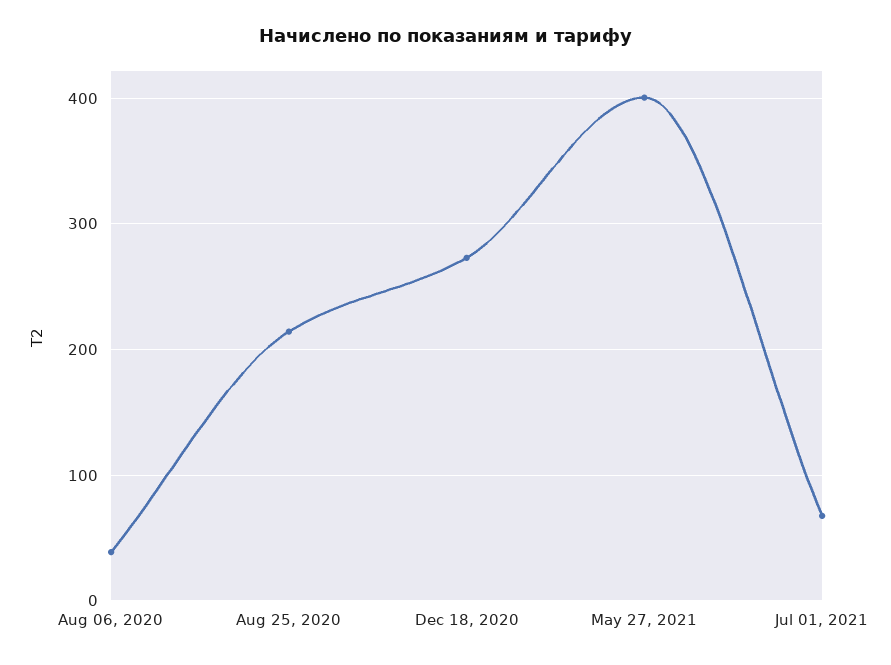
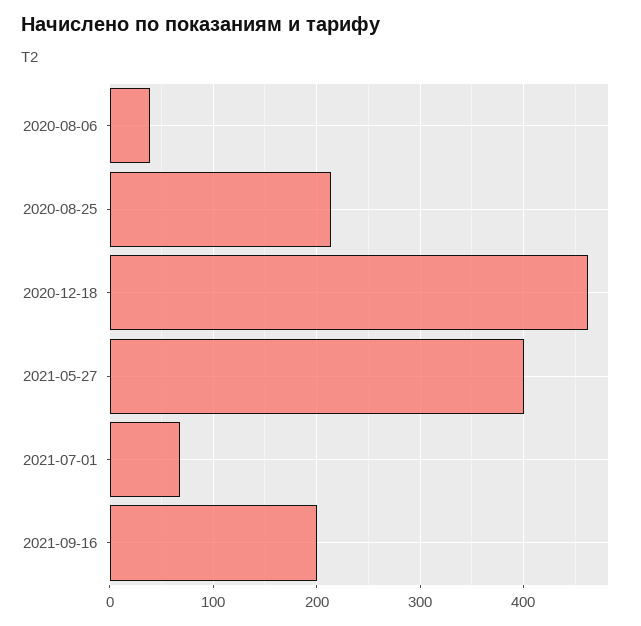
Dec 18, 2020: 270 -> 460
2021-09-16: none -> 200

